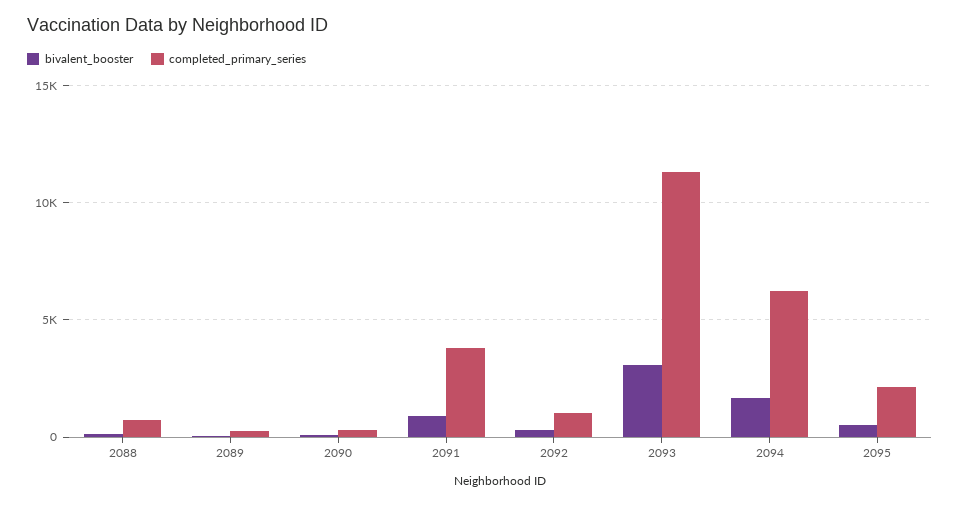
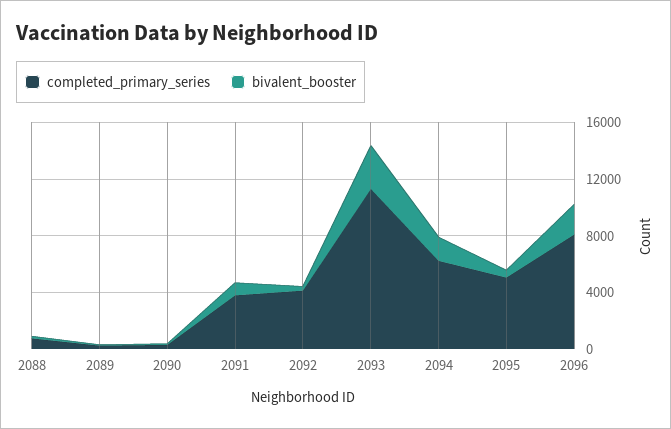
completed_primary_series, 2092: 1000 -> 4000
completed_primary_series, 2095: 2000 -> 5000
completed_primary_series, 2096: none -> 8000
bivalent_booster, 2096: none -> 2000

